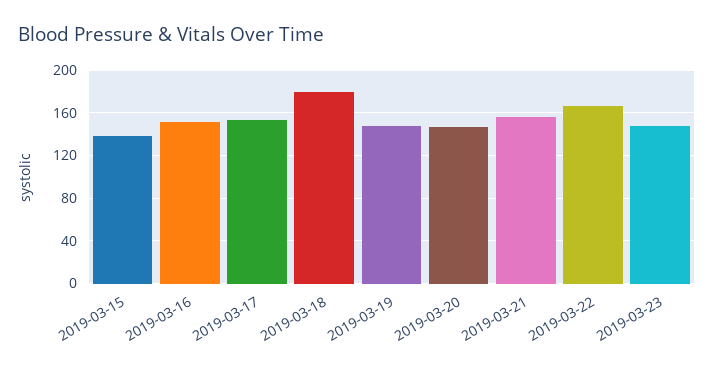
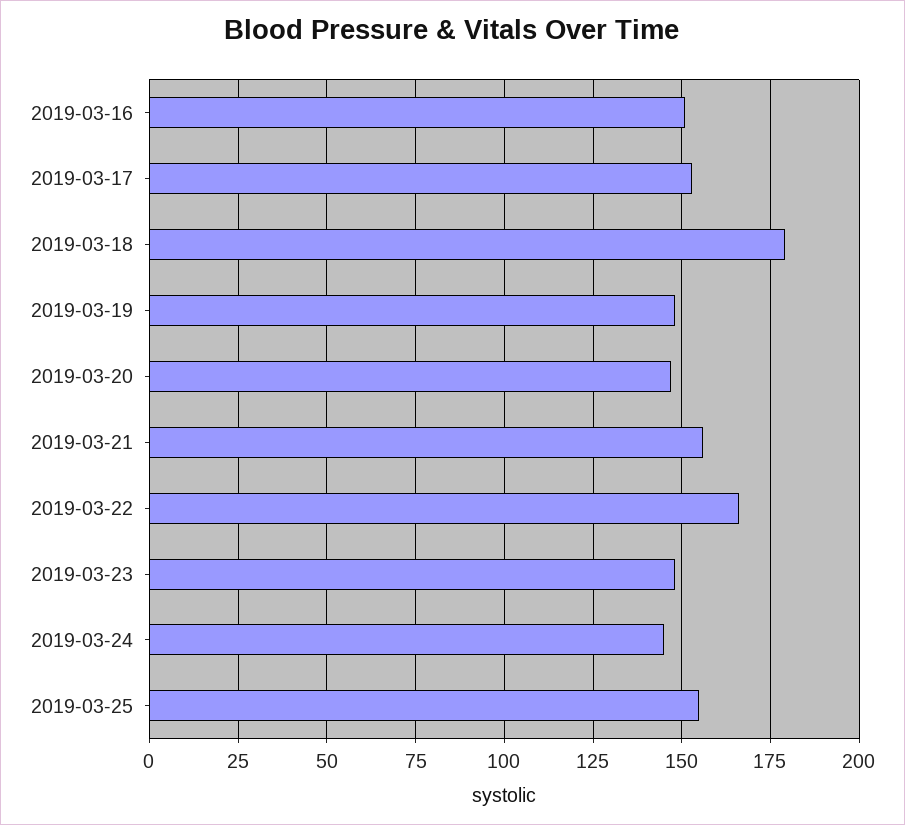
2019-03-15: 140 -> none
2019-03-24: none -> 145
2019-03-25: none -> 155

